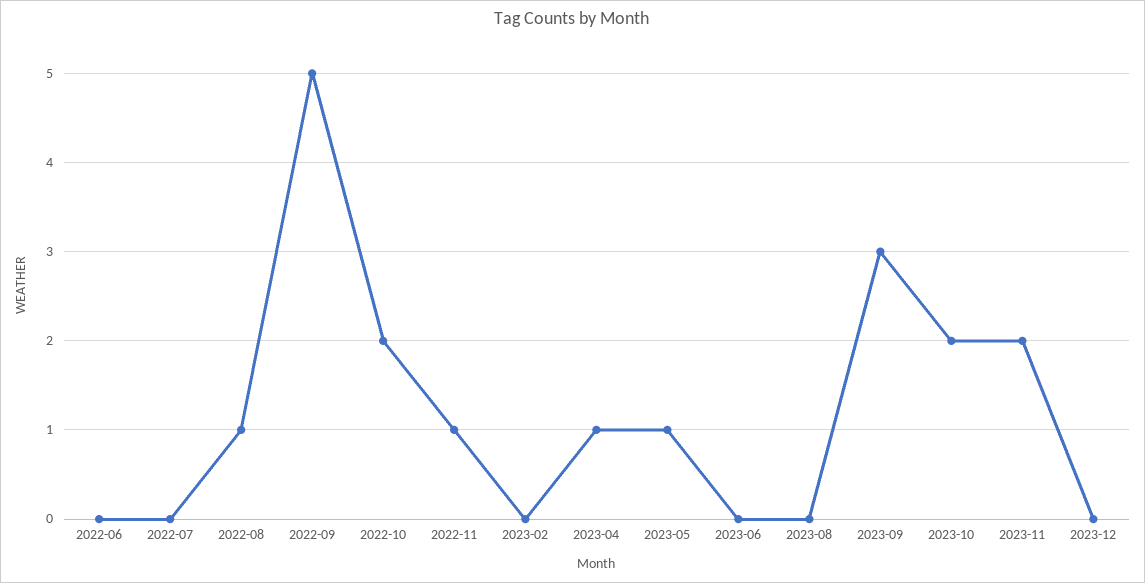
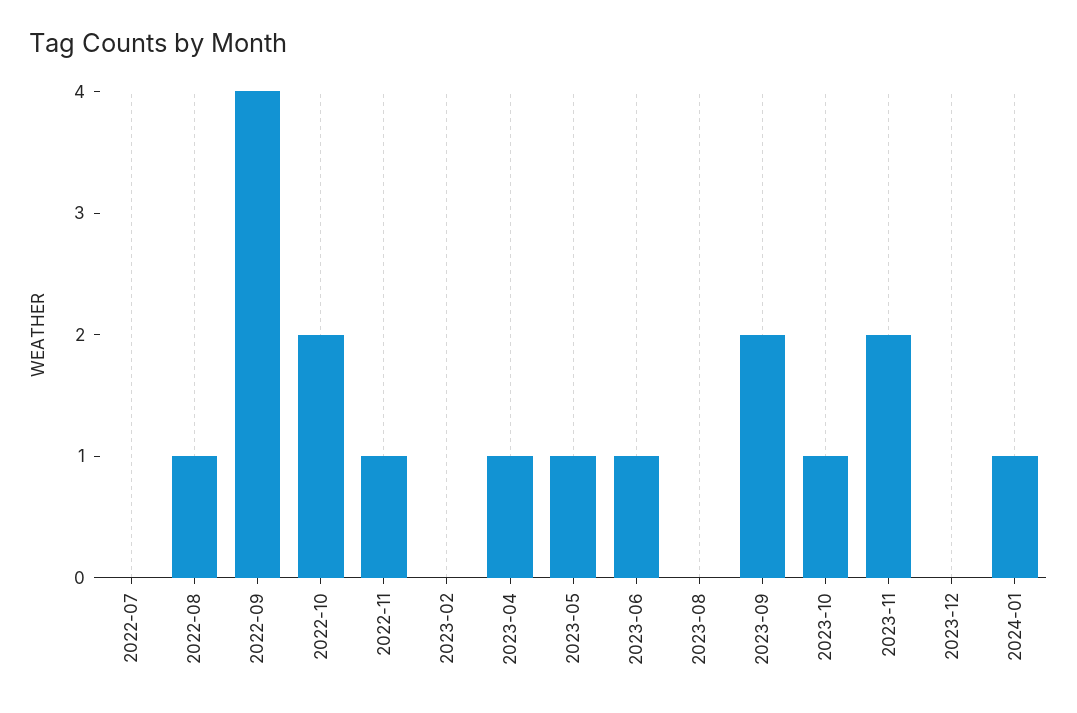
2022-06: 0 -> none
2022-09: 5 -> 4
2023-06: 0 -> 1
2023-09: 3 -> 2
2023-10: 2 -> 1
2024-01: none -> 1

